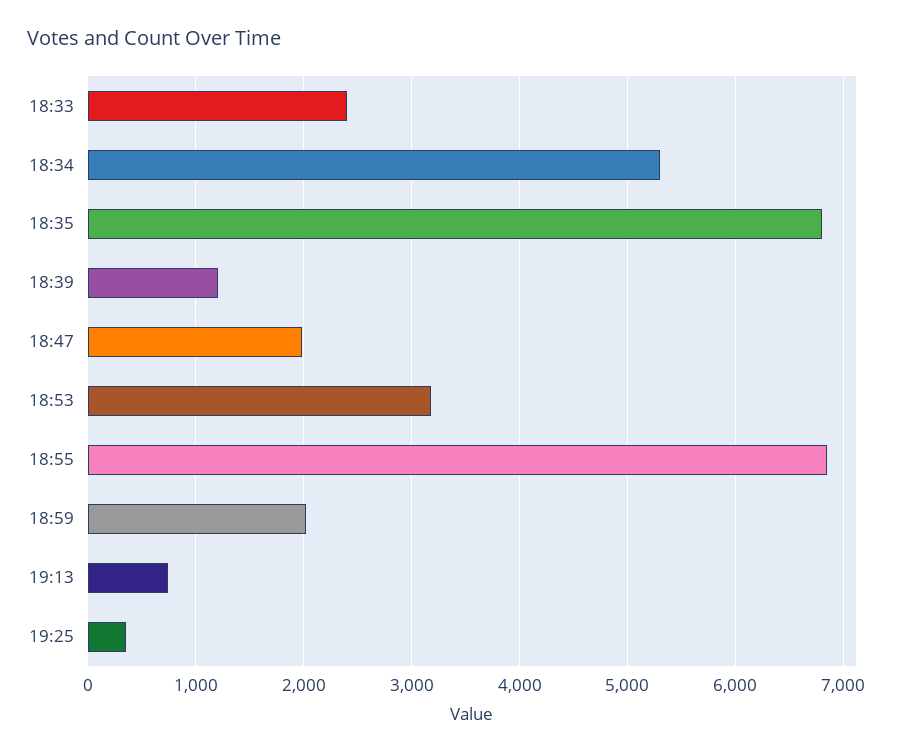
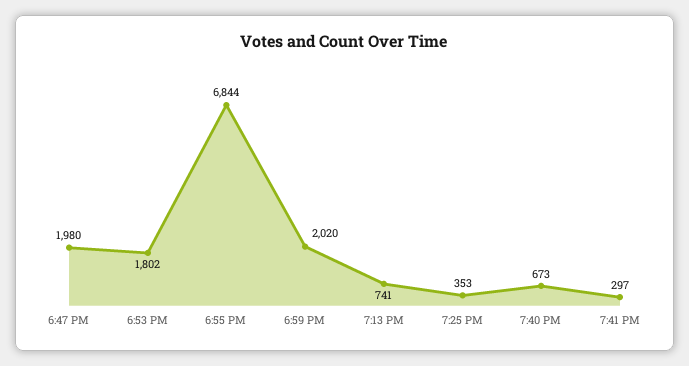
18:33: 2400 -> none
18:34: 5300 -> none
18:35: 6800 -> none
18:39: 1200 -> none
18:53: 3200 -> 1802
7:40 PM: none -> 673
7:41 PM: none -> 297

